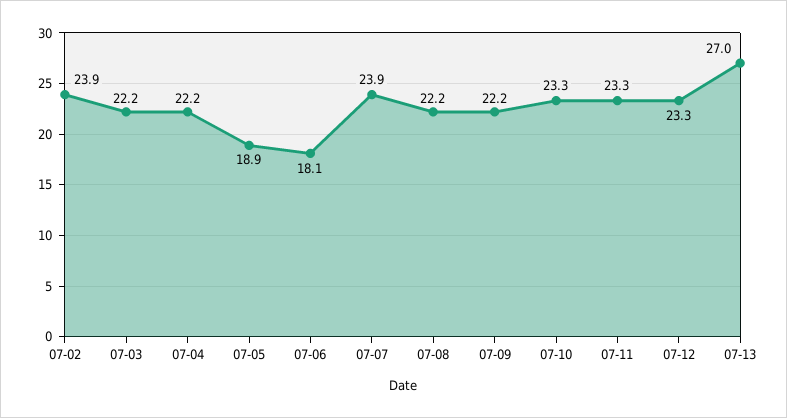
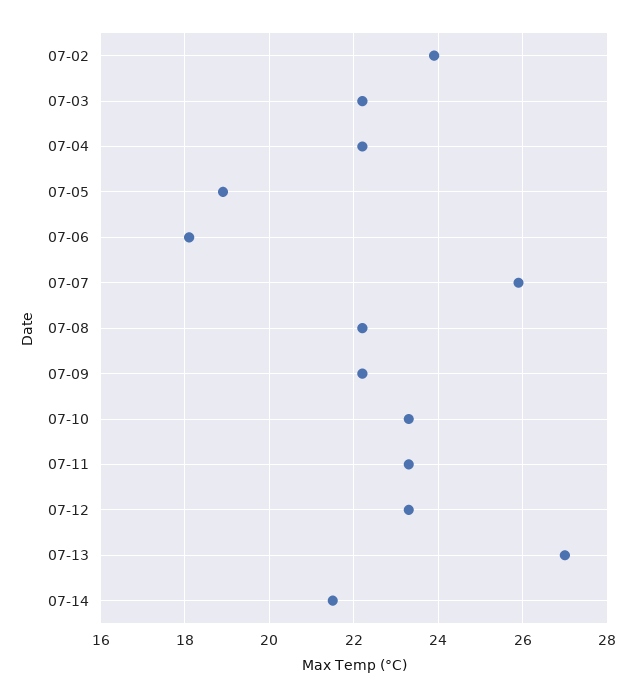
07-07: 23.9 -> 26
07-14: none -> 21.5

